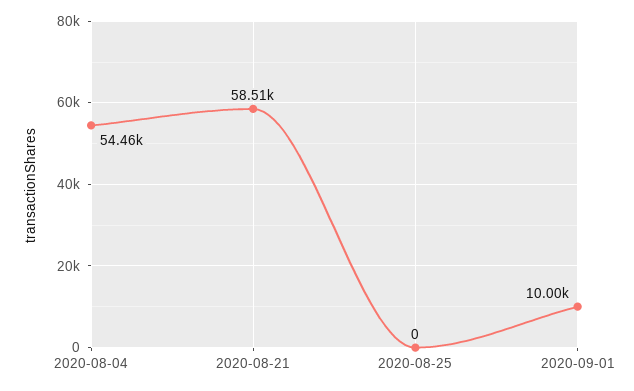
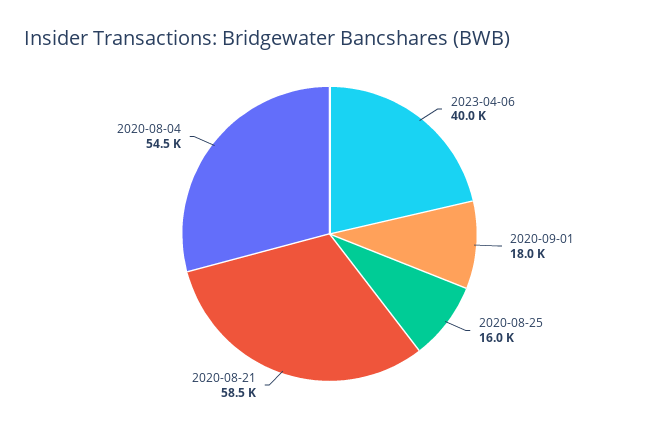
2020-08-25: 0 -> 16000
2020-09-01: 10000 -> 18000
2023-04-06: none -> 40000

